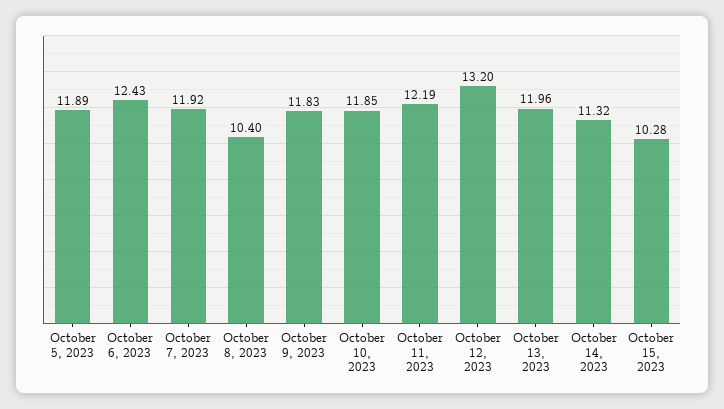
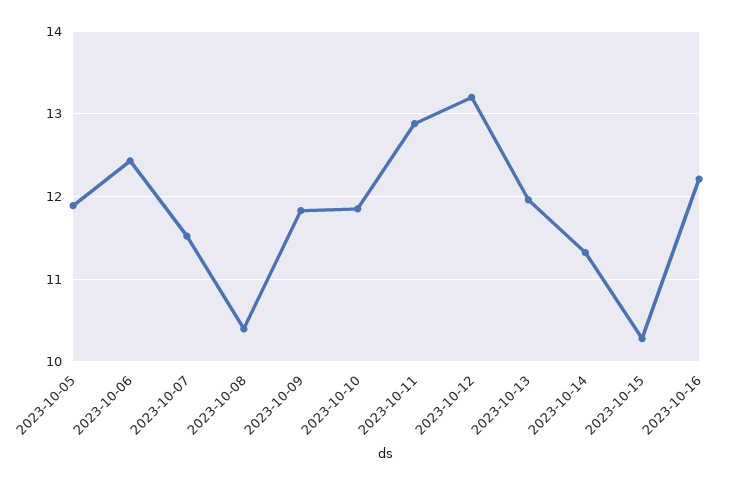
October 7, 2023: 11.92 -> 11.5
October 11, 2023: 12.19 -> 12.9
2023-10-16: none -> 12.2

